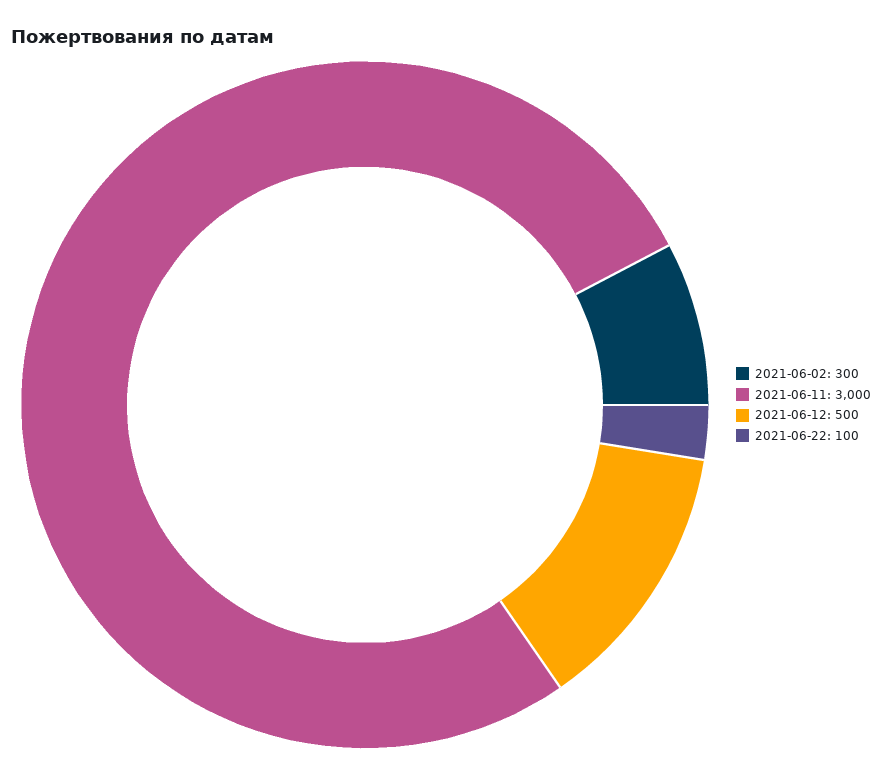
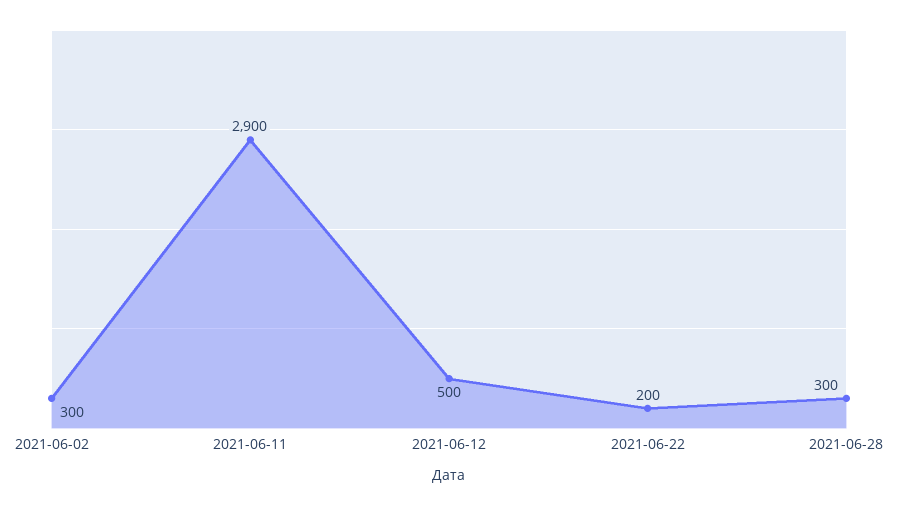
2021-06-11: 3000 -> 2900
2021-06-22: 100 -> 200
2021-06-28: none -> 300

